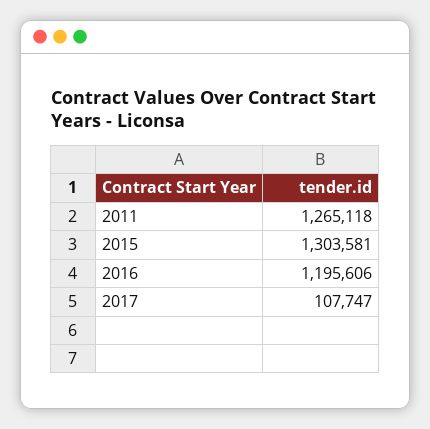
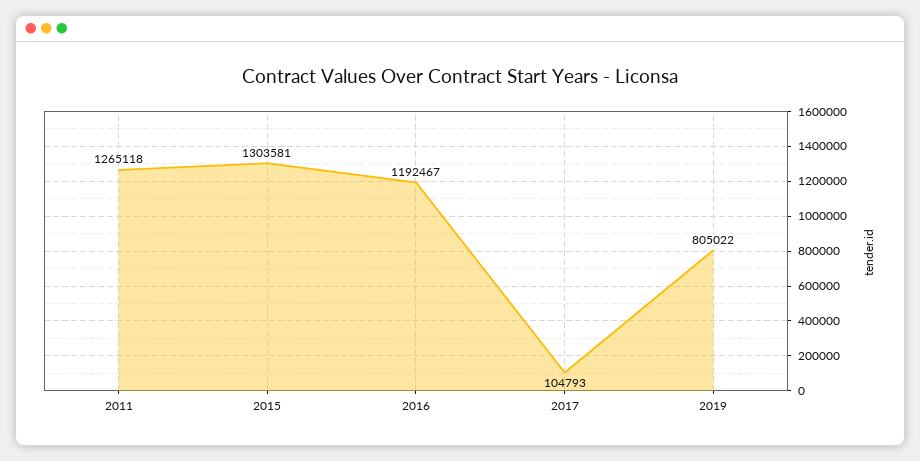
2016: 1195606 -> 1192467
2017: 107747 -> 104793
2019: none -> 805022

